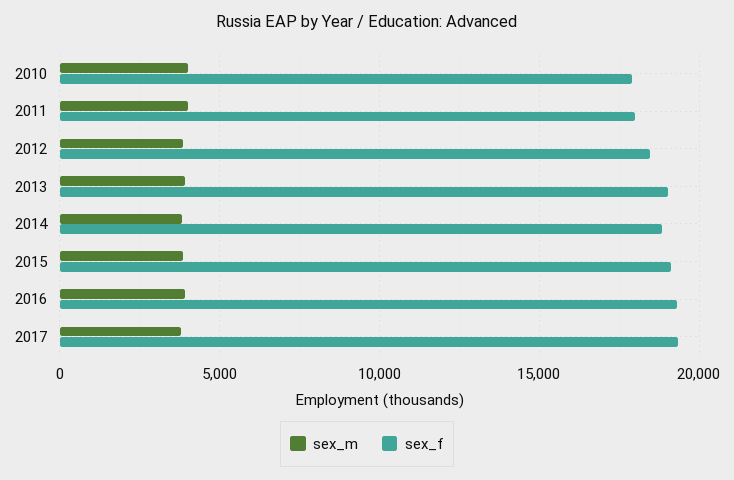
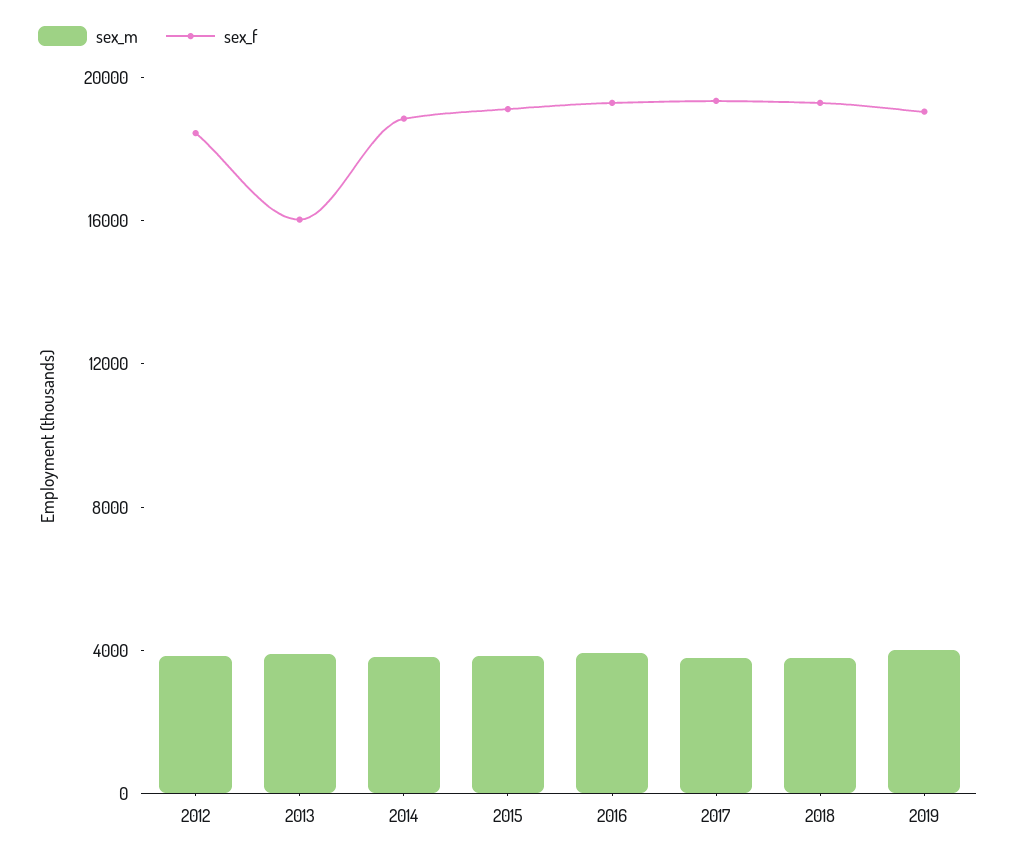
sex_m, 2010: 4000 -> none
sex_f, 2010: 18000 -> none
sex_m, 2011: 4000 -> none
sex_f, 2011: 18000 -> none
sex_f, 2013: 19000 -> 16000
sex_m, 2018: none -> 4000
sex_f, 2018: none -> 19000
sex_m, 2019: none -> 4000
sex_f, 2019: none -> 19000

